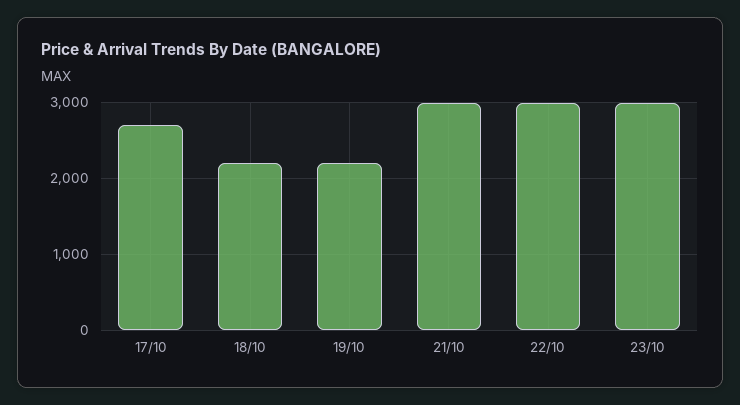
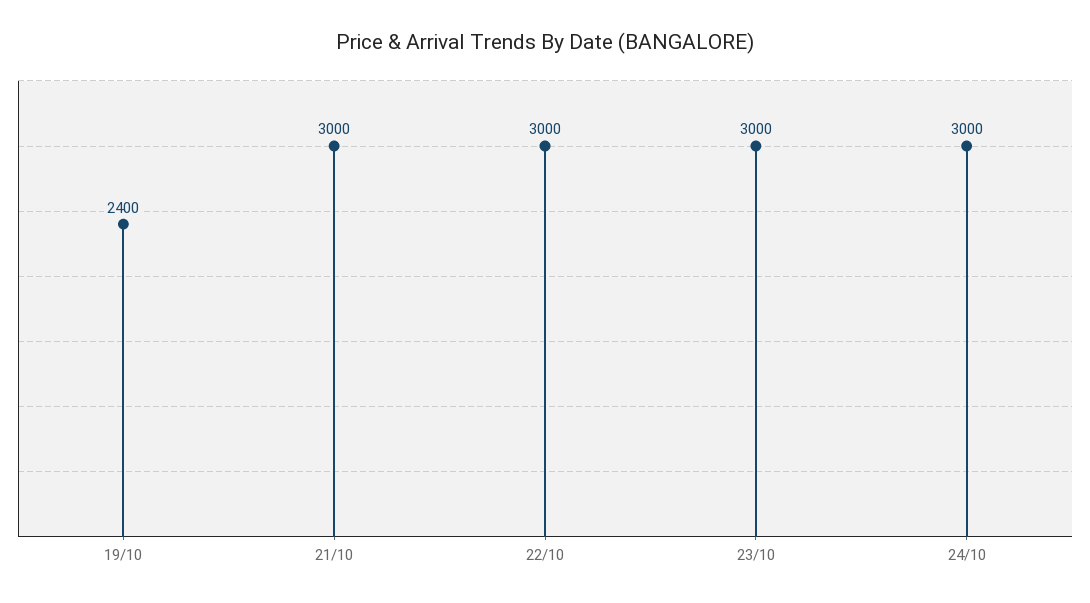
17/10: 2700 -> none
18/10: 2200 -> none
19/10: 2200 -> 2400
24/10: none -> 3000

